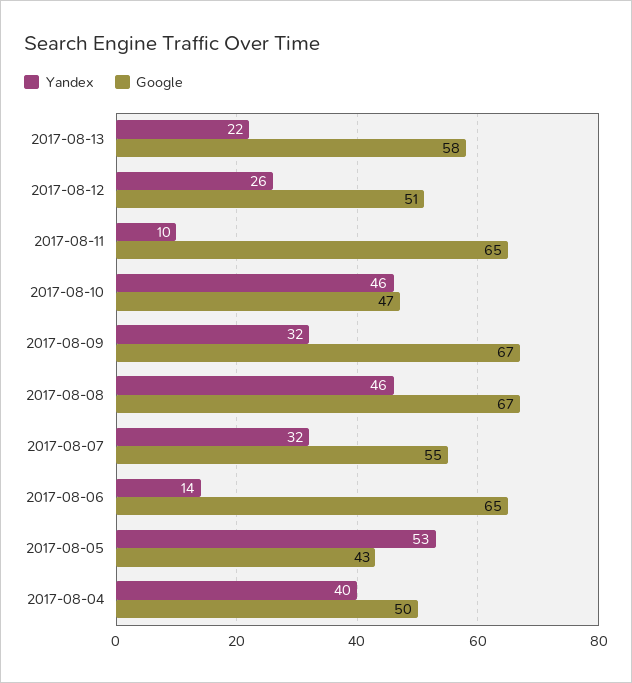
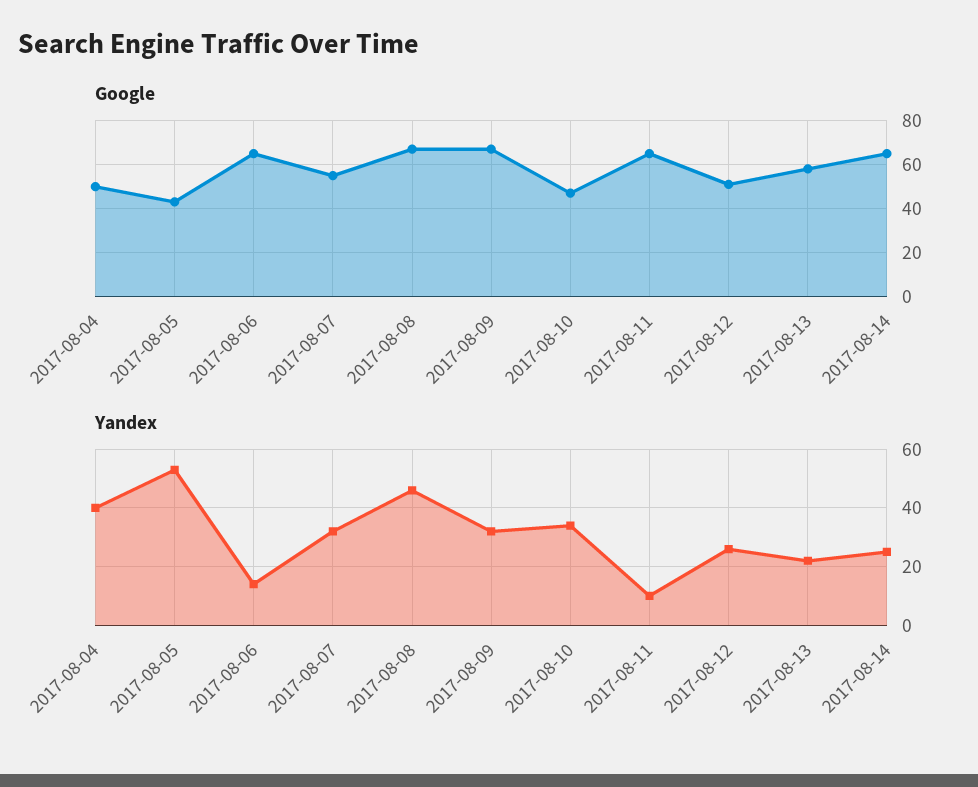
Yandex, 2017-08-10: 46 -> 35
Google, 2017-08-14: none -> 65
Yandex, 2017-08-14: none -> 25

